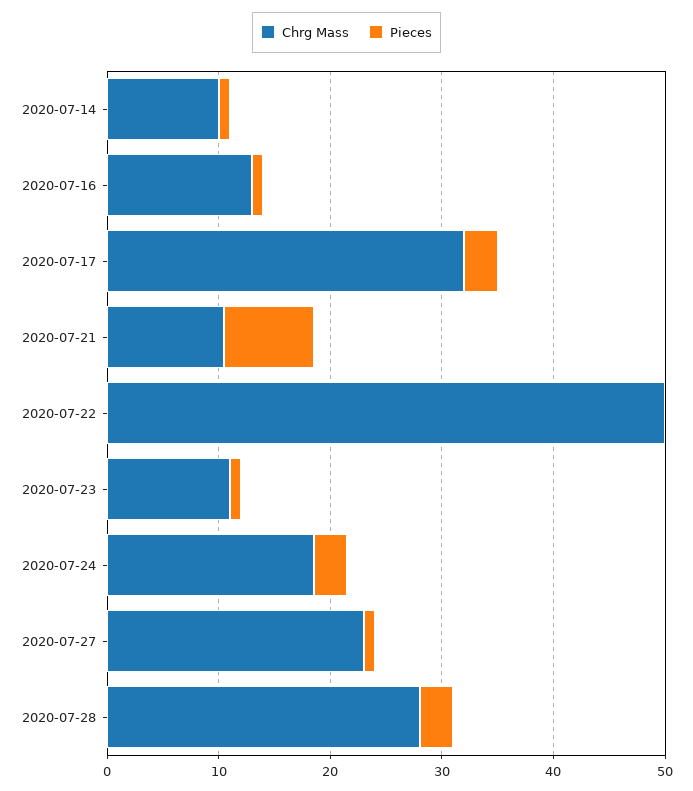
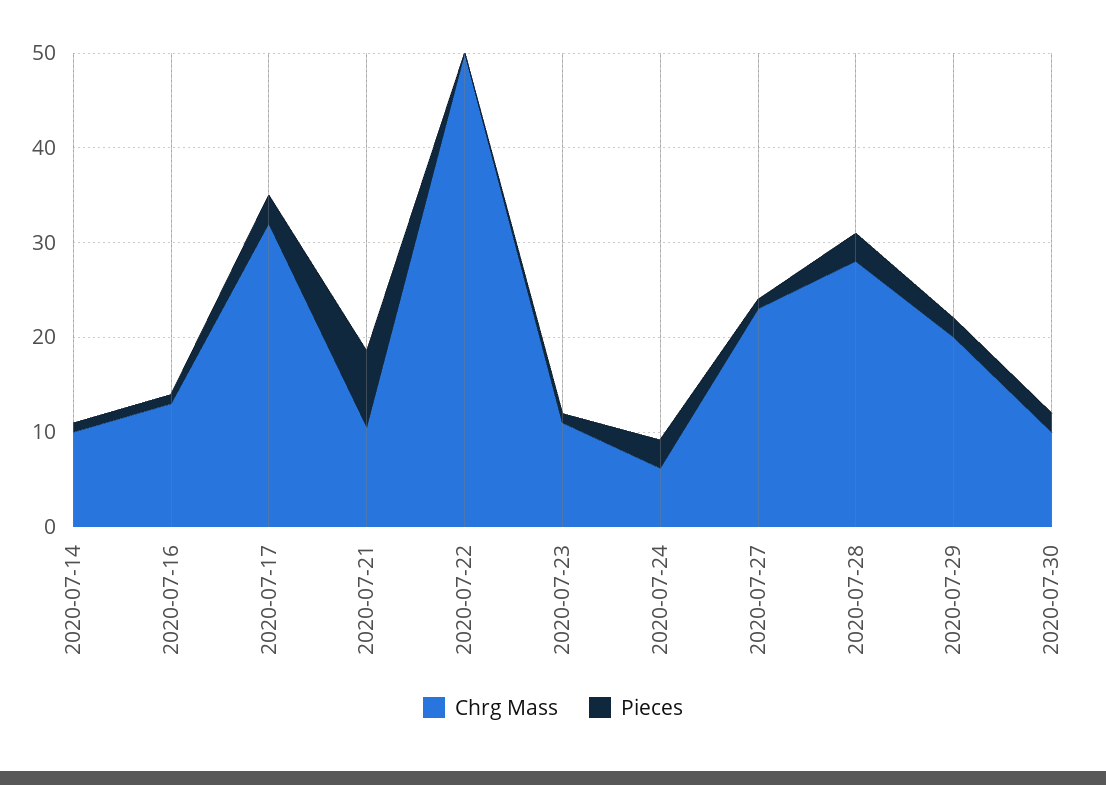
Chrg Mass, 2020-07-24: 18 -> 6
Chrg Mass, 2020-07-29: none -> 20
Pieces, 2020-07-29: none -> 2
Chrg Mass, 2020-07-30: none -> 10
Pieces, 2020-07-30: none -> 2

